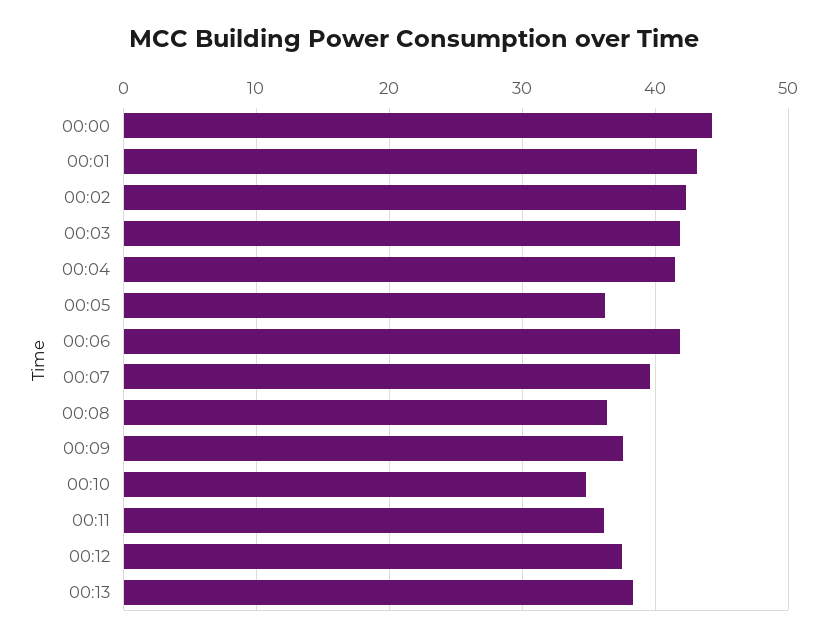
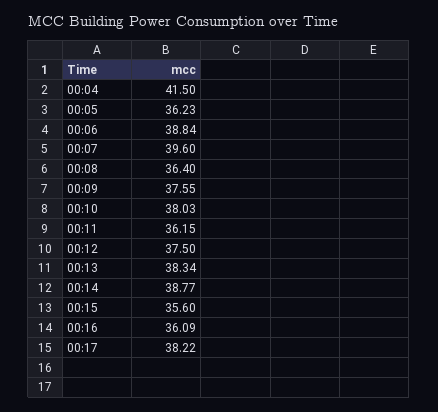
00:00: 44 -> none
00:01: 43 -> none
00:02: 42 -> none
00:03: 42 -> none
00:06: 42 -> 38.84
00:10: 35 -> 38.03
00:14: none -> 38.77
00:15: none -> 35.6
00:16: none -> 36.09
00:17: none -> 38.22

